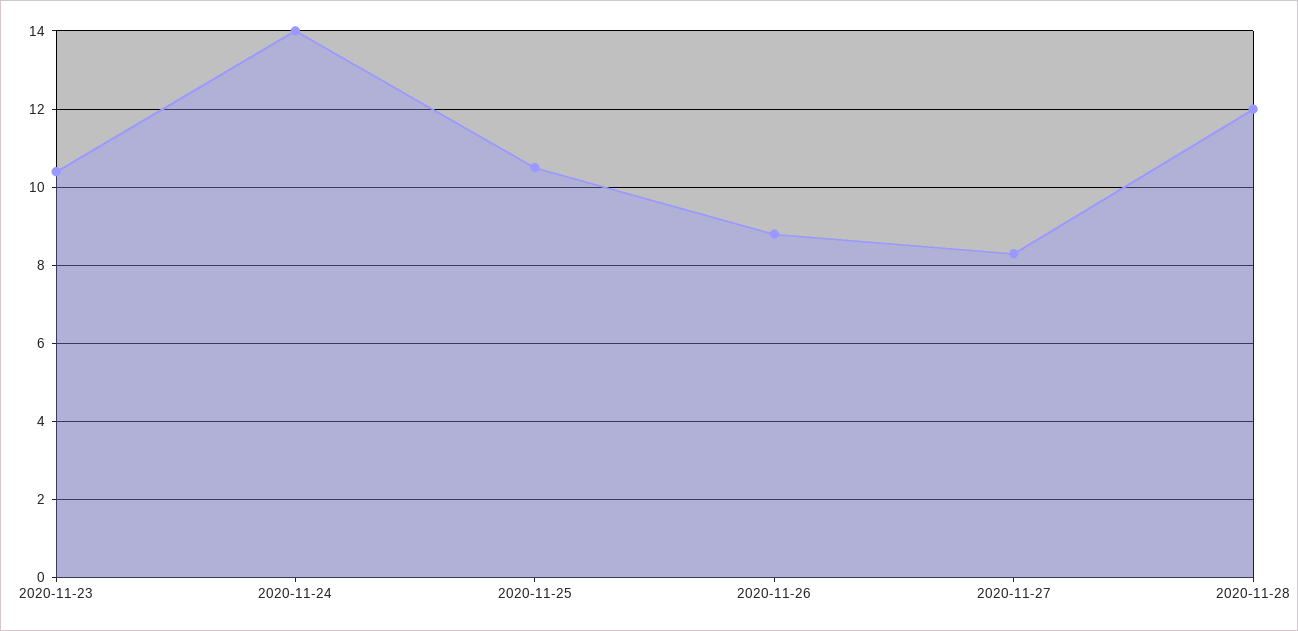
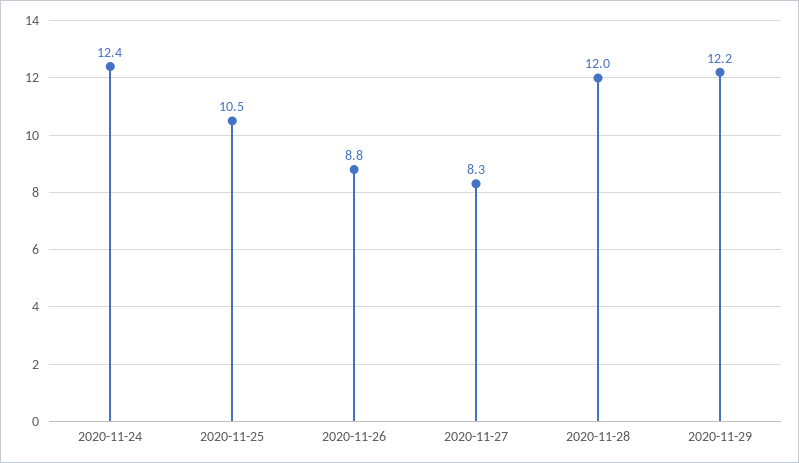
2020-11-23: 10.5 -> none
2020-11-24: 14 -> 12.4
2020-11-29: none -> 12.2

